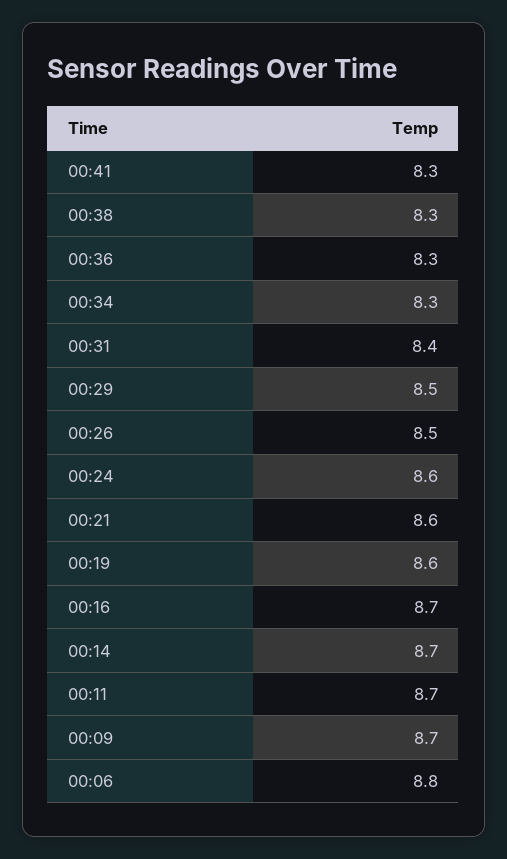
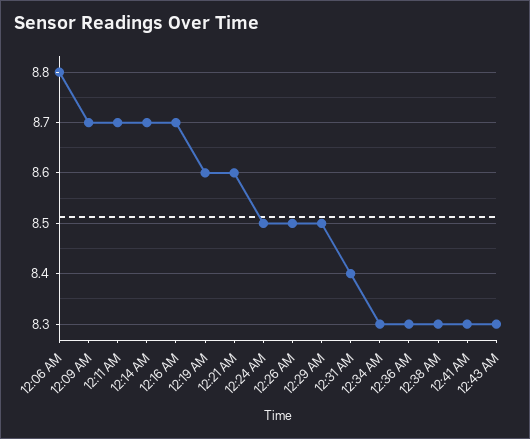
00:24: 8.6 -> 8.5
12:43 AM: none -> 8.3

